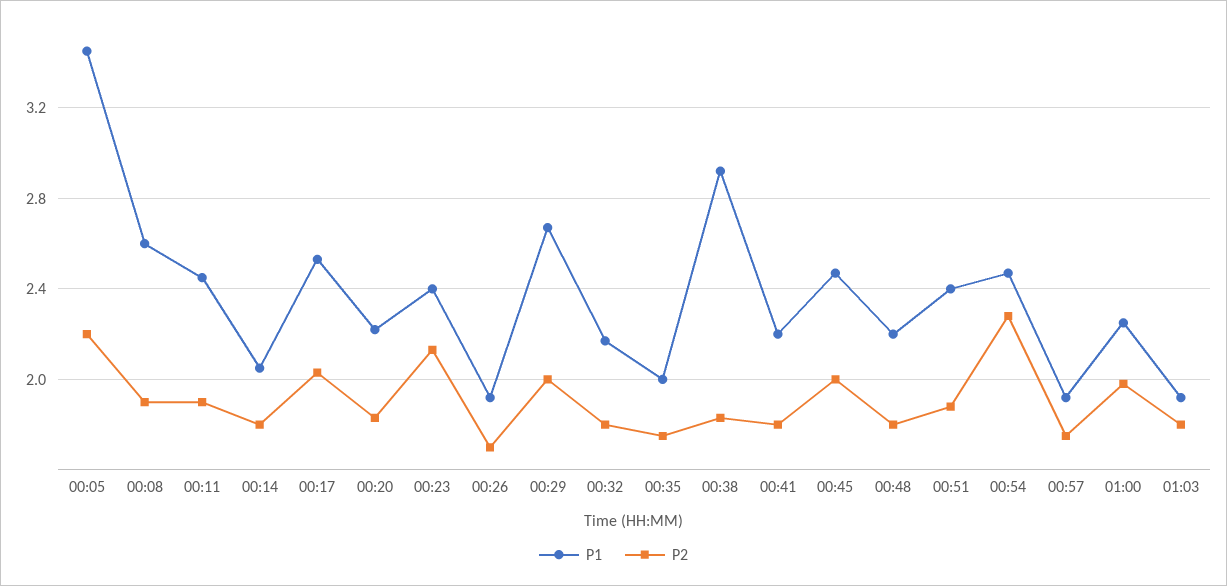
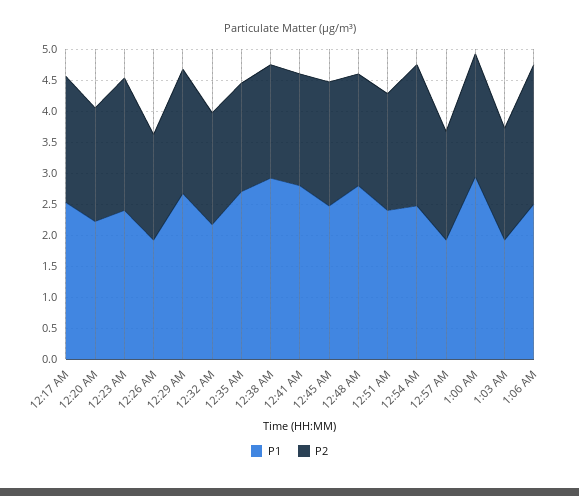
P1, 00:05: 3.45 -> none
P2, 00:05: 2.2 -> none
P1, 00:08: 2.6 -> none
P2, 00:08: 1.9 -> none
P1, 00:11: 2.45 -> none
P2, 00:11: 1.9 -> none
P1, 00:14: 2.05 -> none
P2, 00:14: 1.8 -> none
P1, 00:35: 2 -> 2.75
P1, 00:41: 2.2 -> 2.75
P1, 00:48: 2.2 -> 2.75
P1, 01:00: 2.25 -> 3
P1, 1:06 AM: none -> 2.5
P2, 1:06 AM: none -> 2.25

